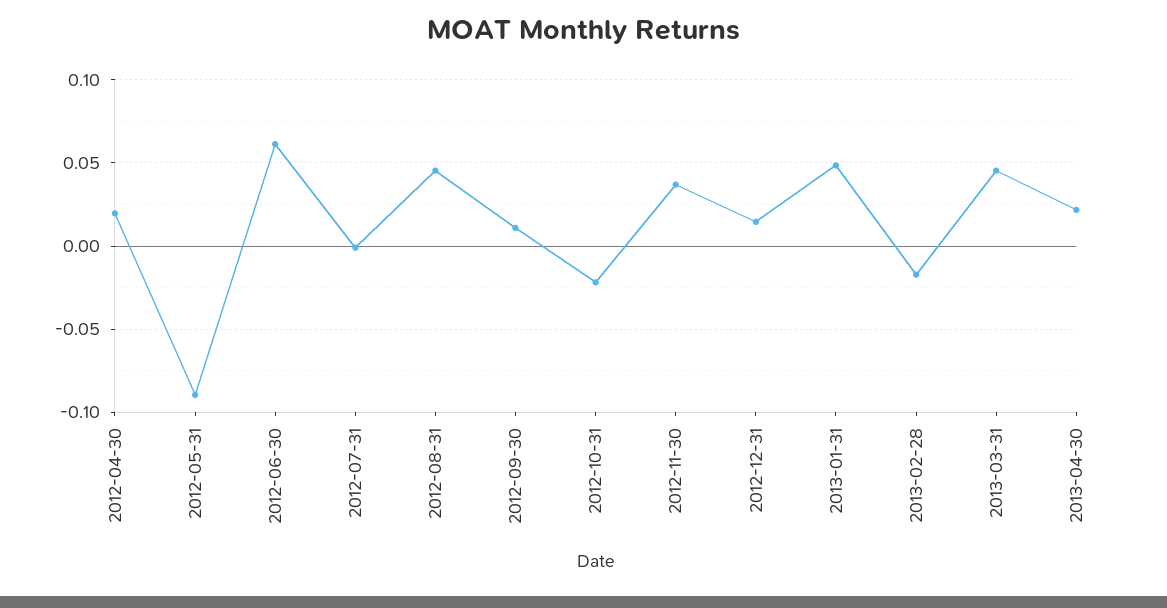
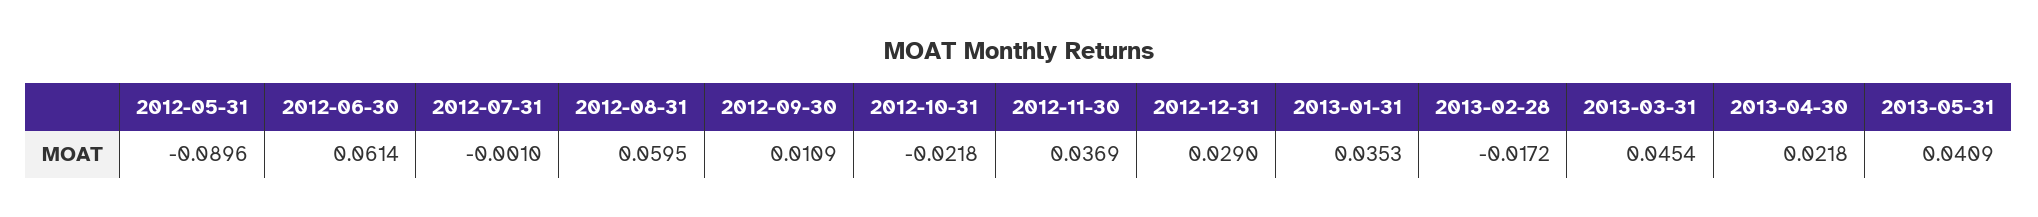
2012-04-30: 0.02 -> none
2012-08-31: 0.045 -> 0.0595
2012-12-31: 0.015 -> 0.029
2013-01-31: 0.05 -> 0.0353
2013-05-31: none -> 0.0409

